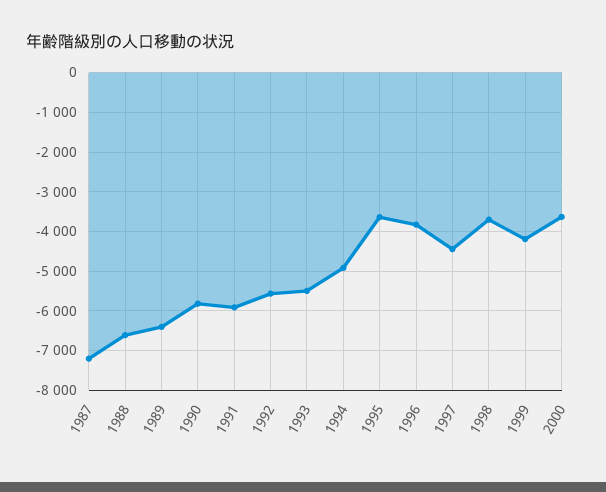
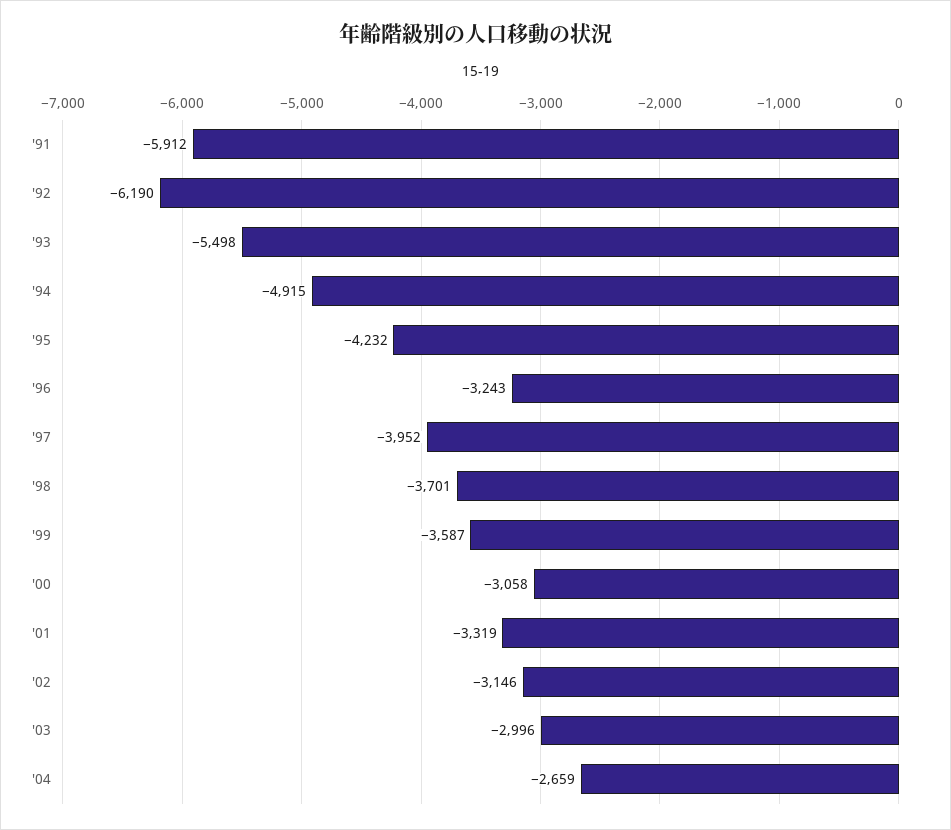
1987: -7200 -> none
1988: -6600 -> none
1989: -6400 -> none
1990: -5800 -> none
1992: -5600 -> -6190
1995: -3600 -> -4232
1996: -3800 -> -3243
1997: -4400 -> -3952
1999: -4200 -> -3587
2000: -3600 -> -3058
'01: none -> -3319
'02: none -> -3146
'03: none -> -2996
'04: none -> -2659

